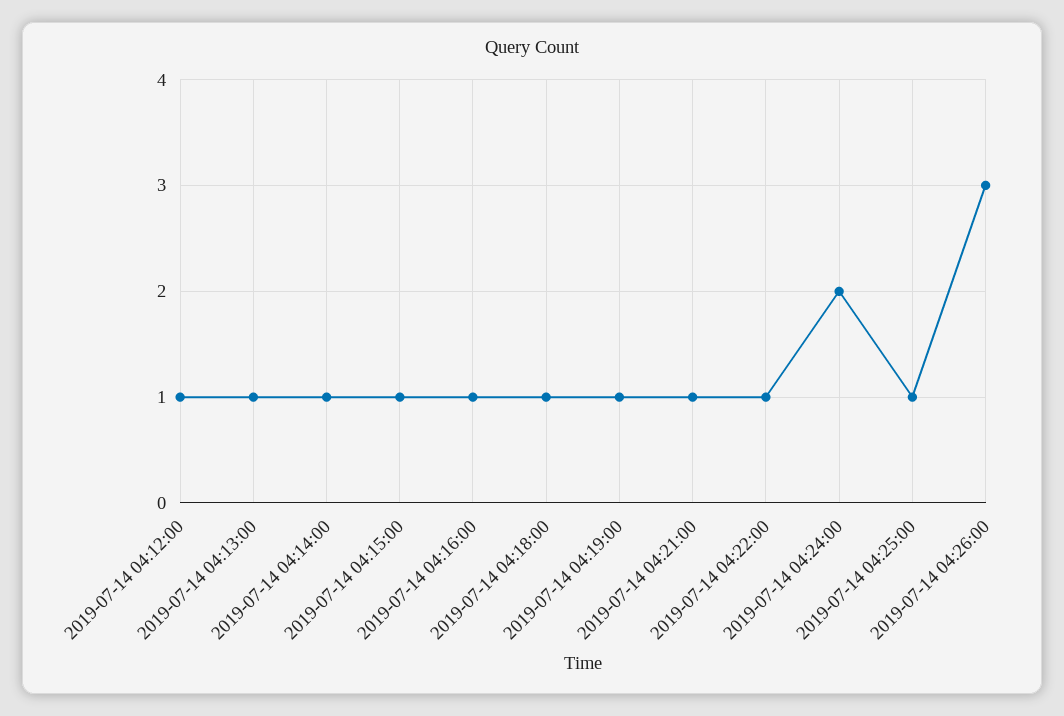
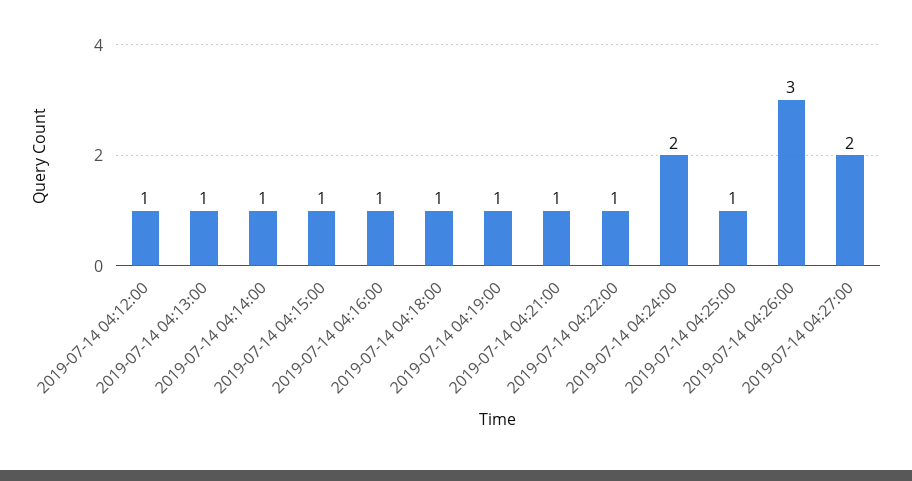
2019-07-14 04:27:00: none -> 2

